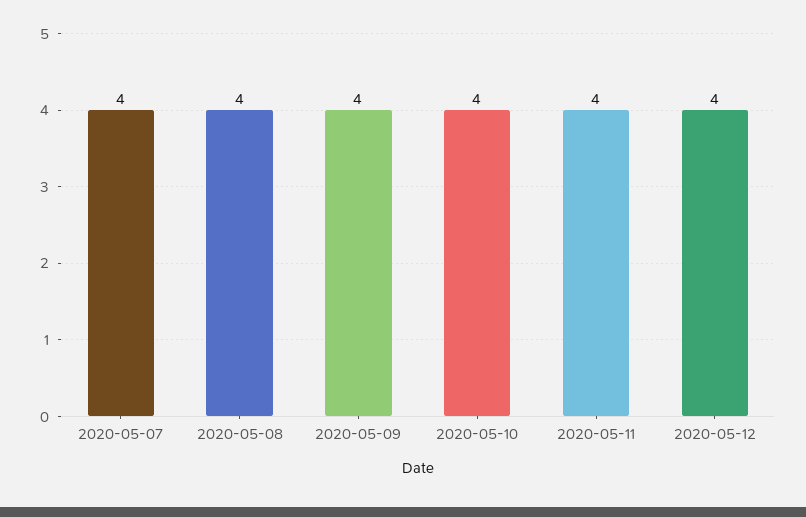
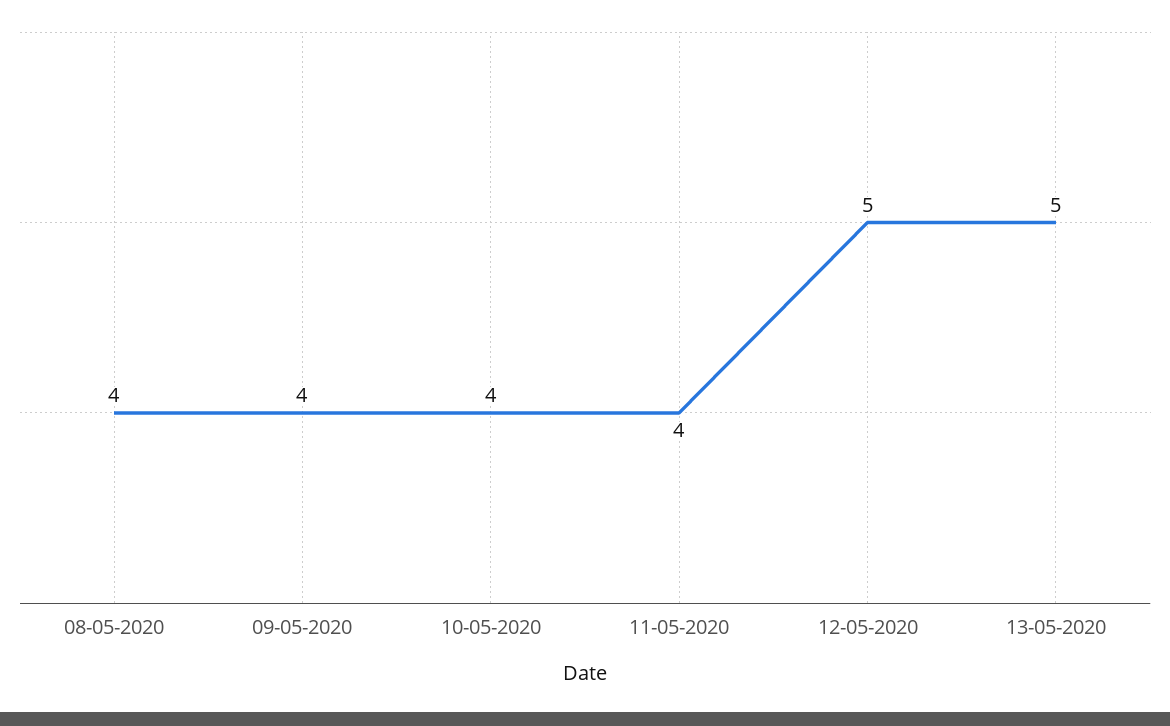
2020-05-07: 4 -> none
2020-05-12: 4 -> 5
13-05-2020: none -> 5

